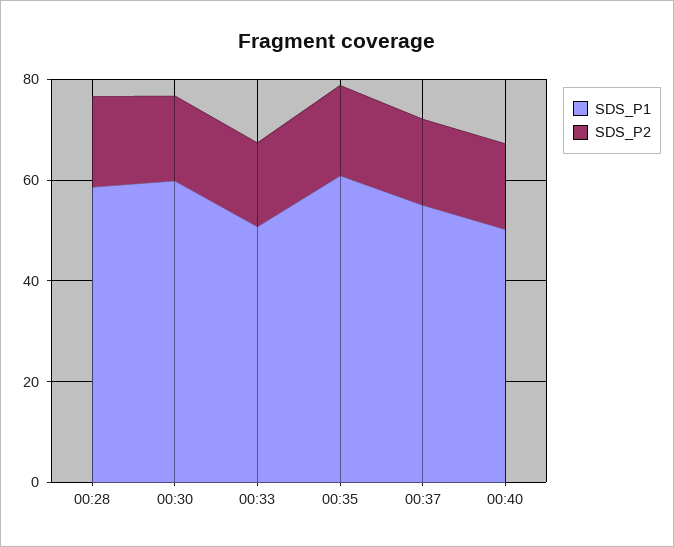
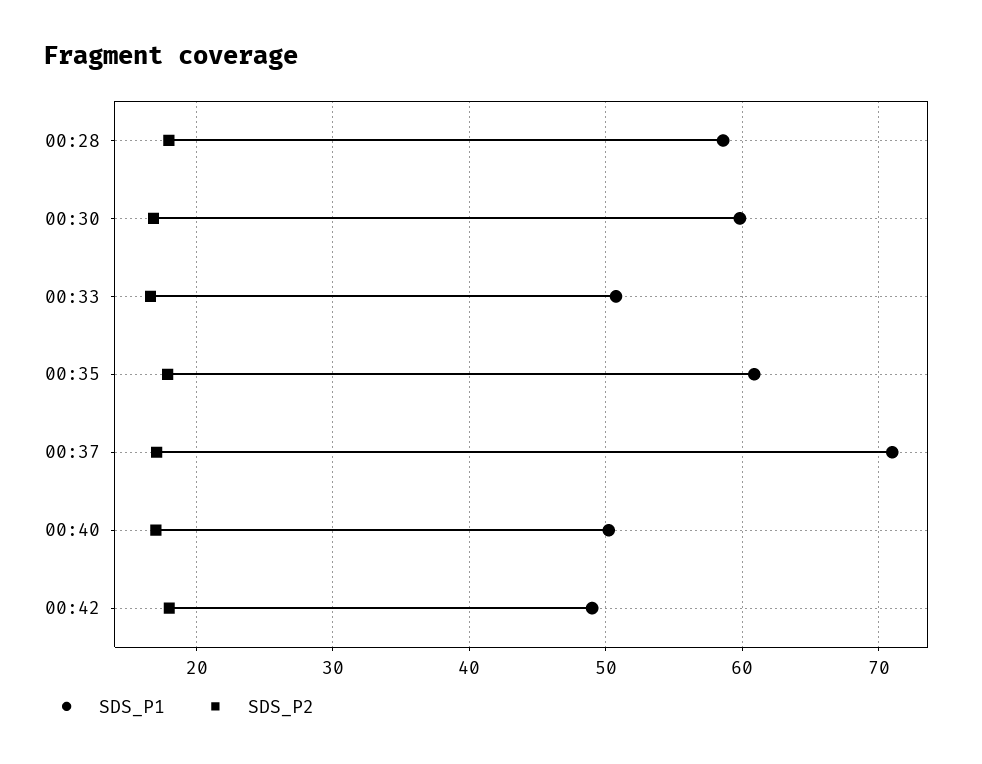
SDS_P1, 00:37: 55 -> 71
SDS_P1, 00:42: none -> 49
SDS_P2, 00:42: none -> 18

